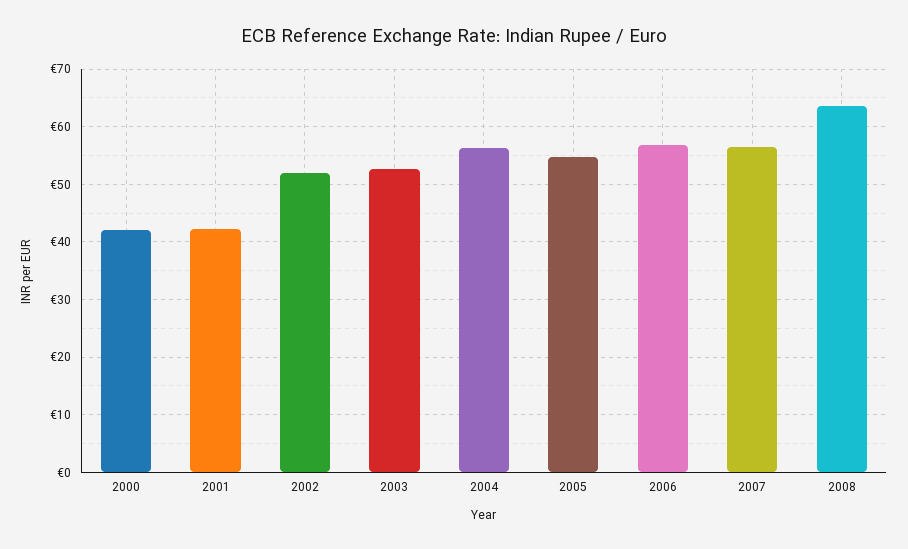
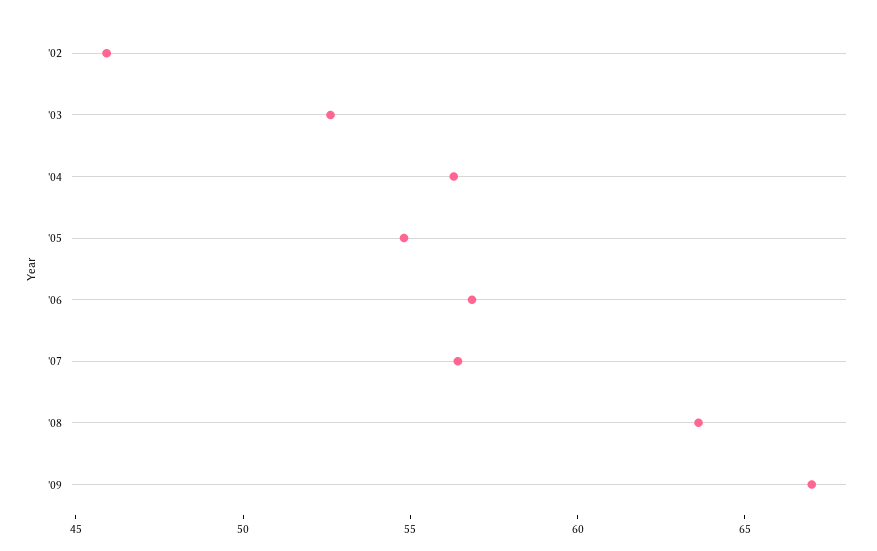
2000: 42 -> none
2001: 42 -> none
2002: 52 -> 46
'09: none -> 67

